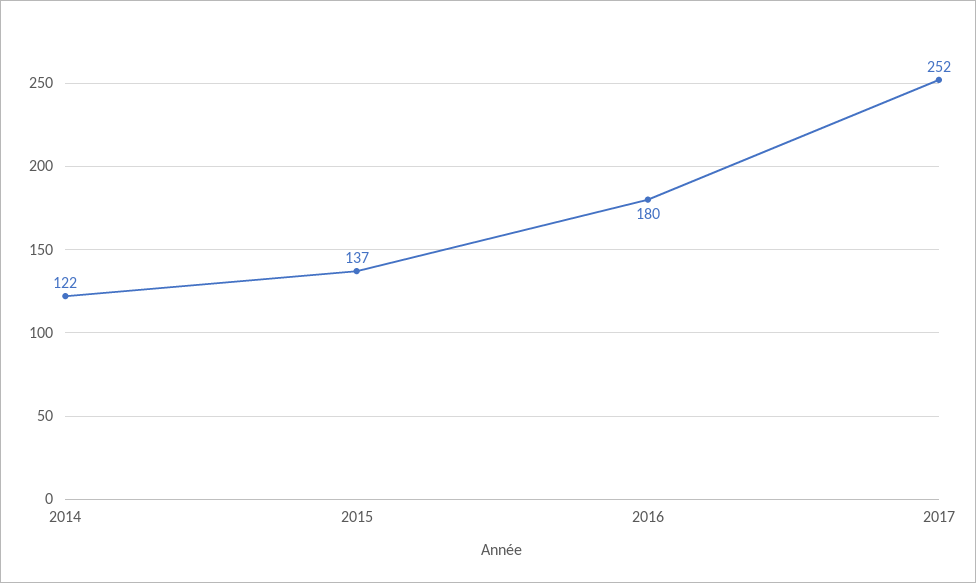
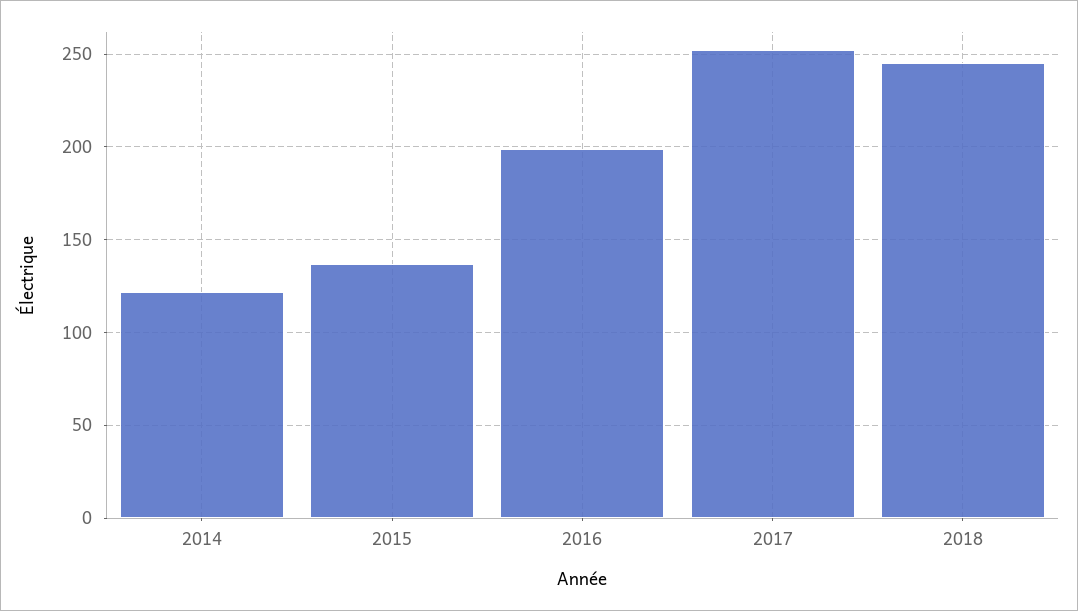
2016: 180 -> 200
2018: none -> 245

